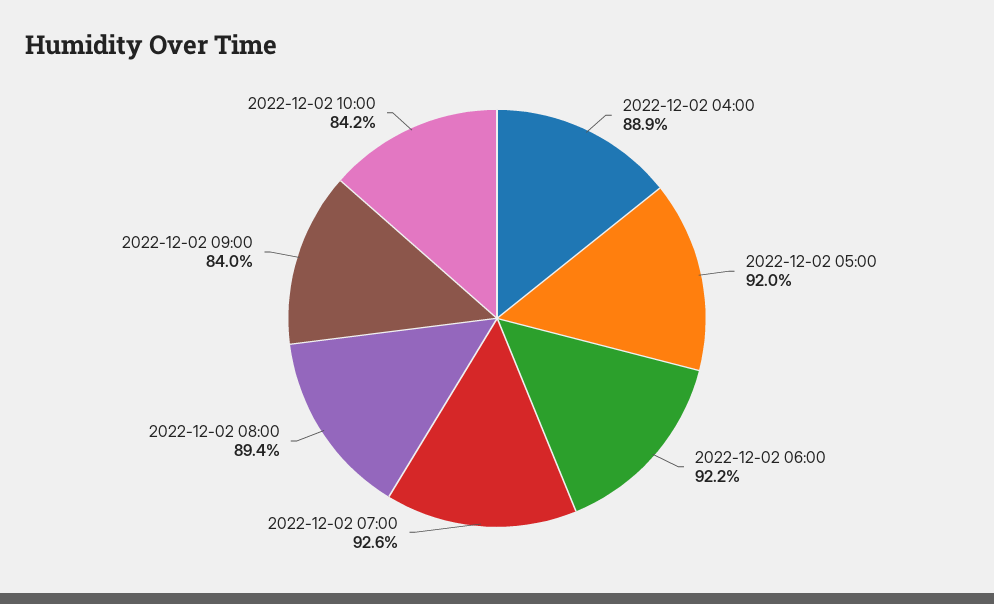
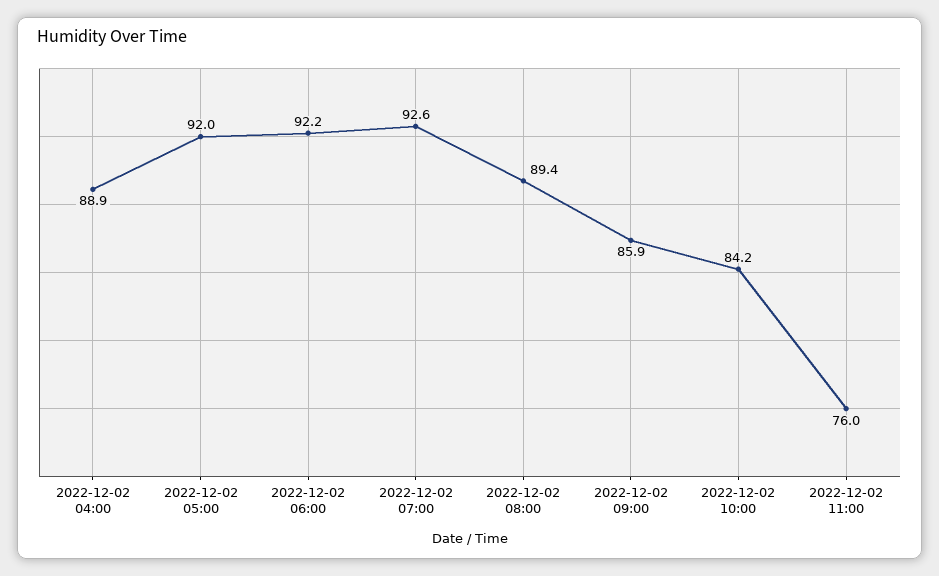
2022-12-02 09:00: 84 -> 85.9
2022-12-02 11:00: none -> 76

